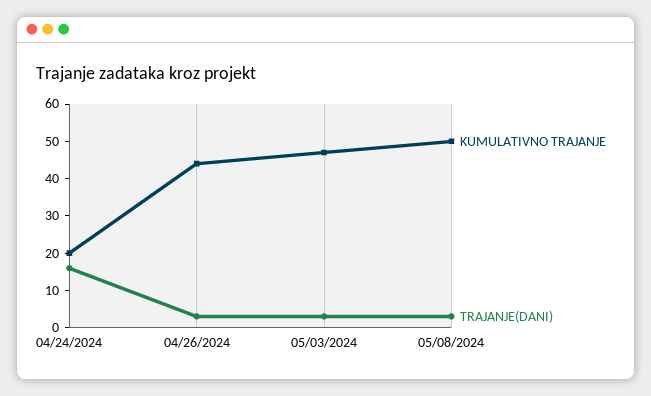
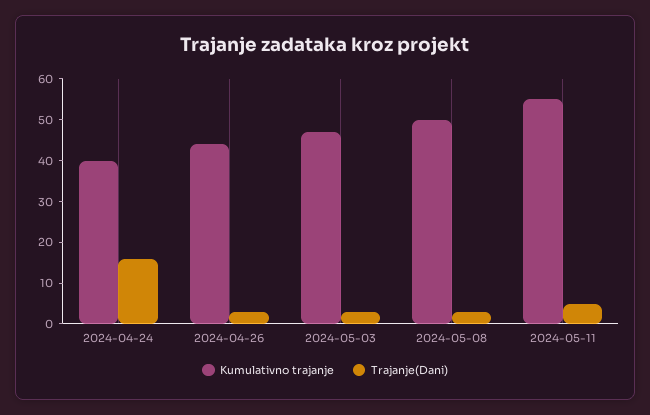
KUMULATIVNO TRAJANJE, 04/24/2024: 20 -> 40
KUMULATIVNO TRAJANJE, 2024-05-11: none -> 55
TRAJANJE(DANI), 2024-05-11: none -> 5

